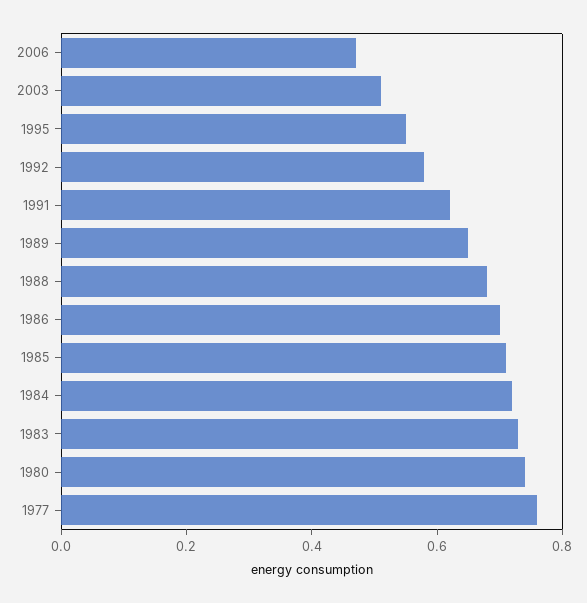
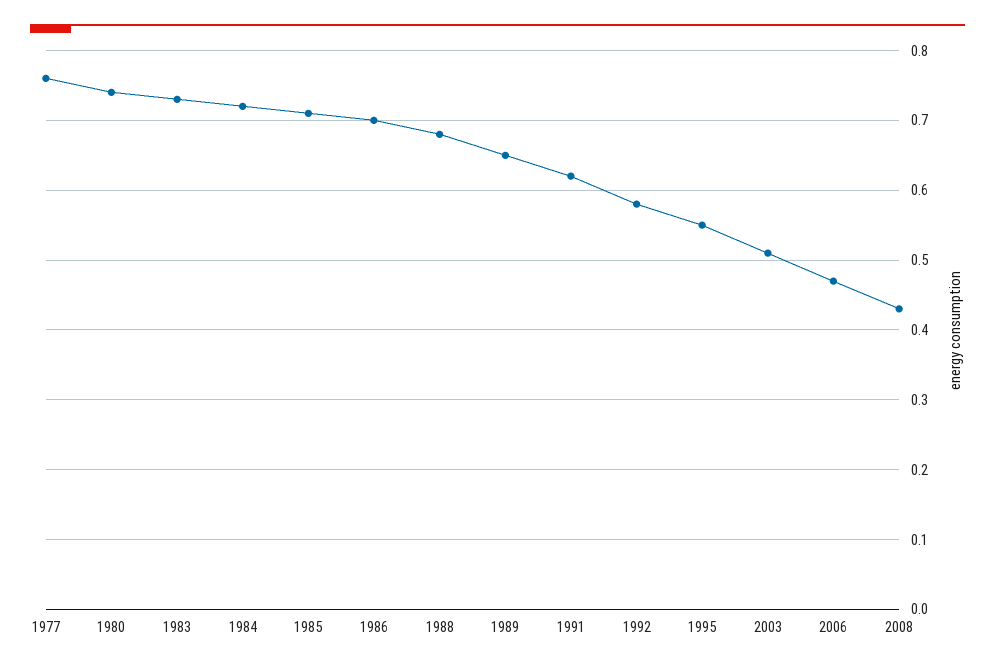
2008: none -> 0.43

